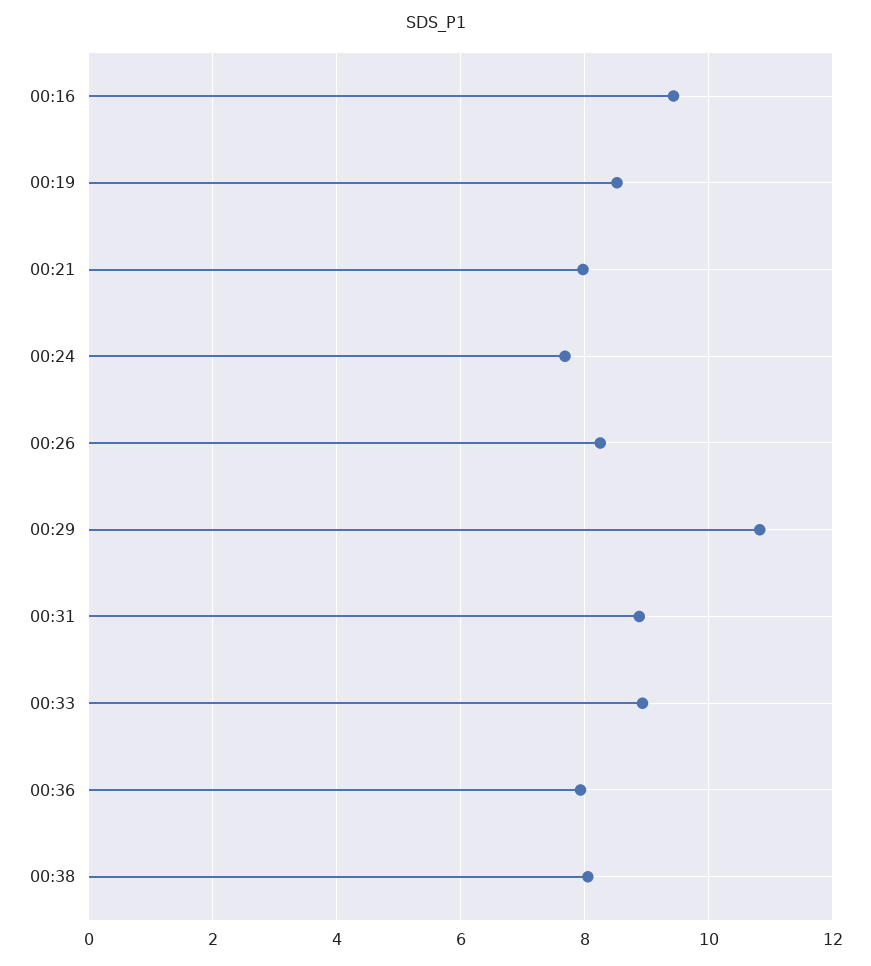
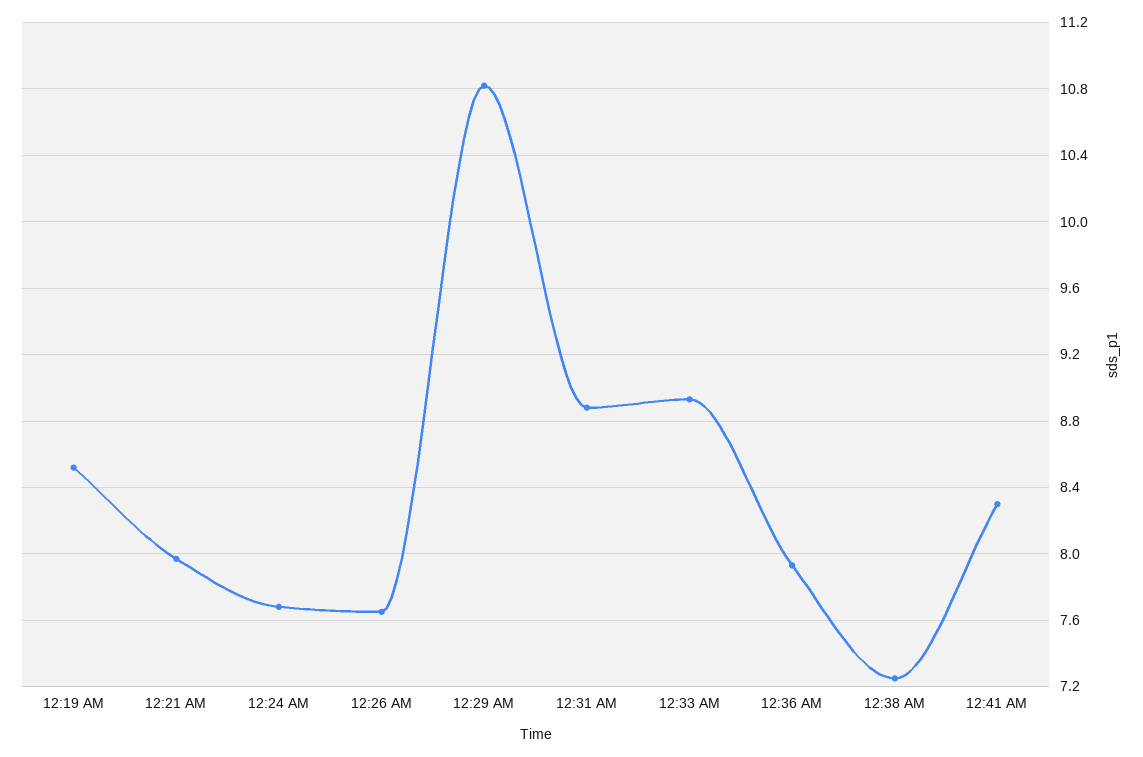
00:16: 9.4 -> none
00:26: 8.2 -> 7.65
00:38: 8 -> 7.25
12:41 AM: none -> 8.3

